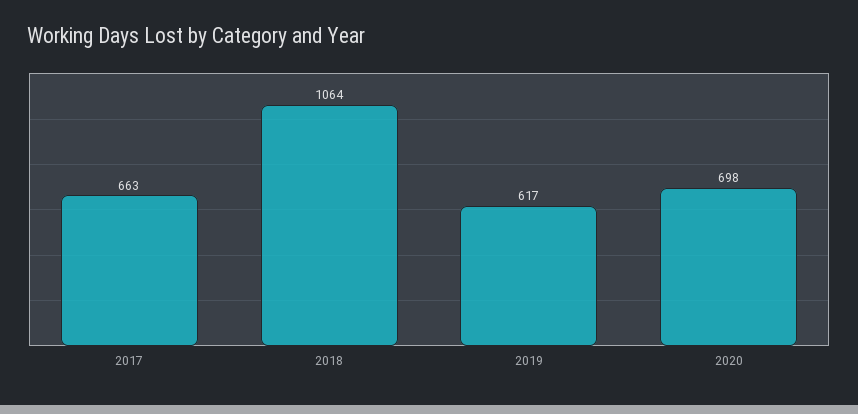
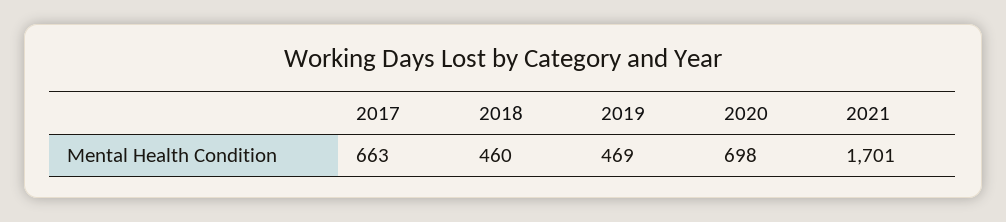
2018: 1064 -> 460
2019: 617 -> 469
2021: none -> 1701

